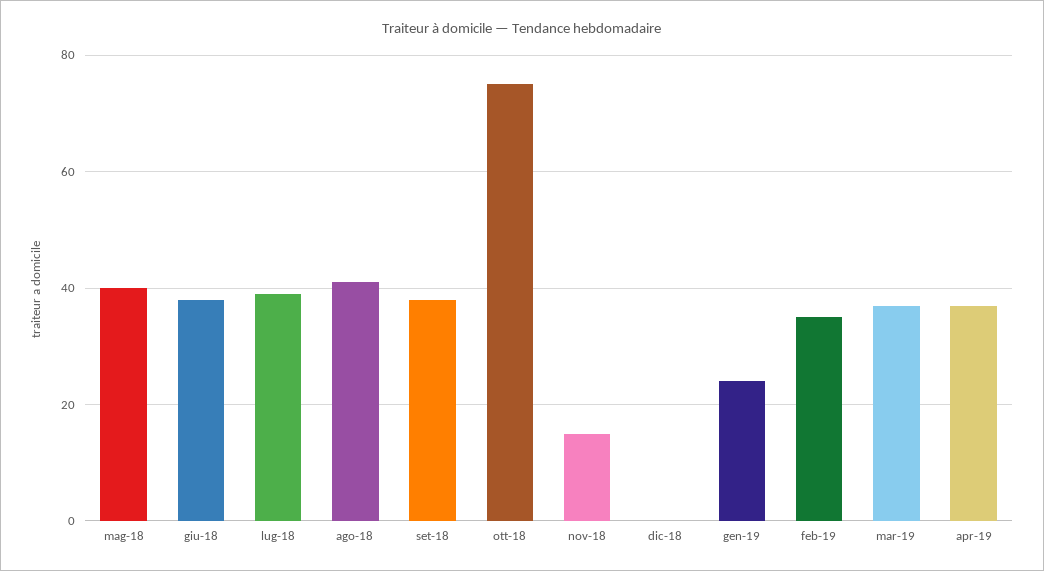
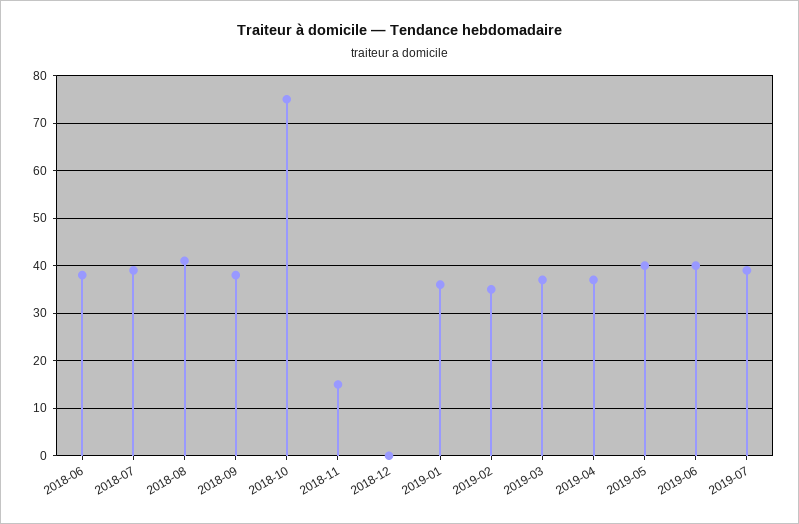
mag-18: 40 -> none
gen-19: 25 -> 35
2019-05: none -> 40
2019-06: none -> 40
2019-07: none -> 40

